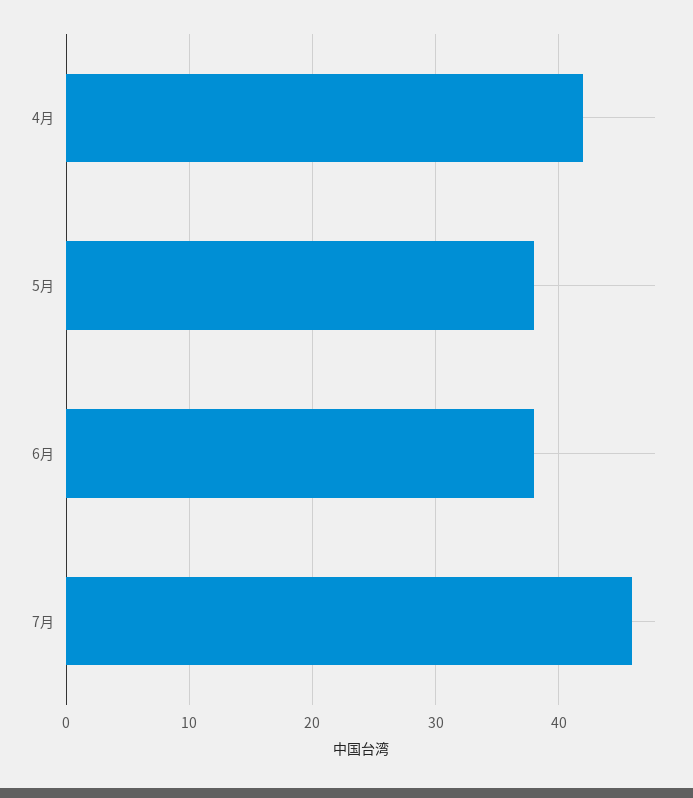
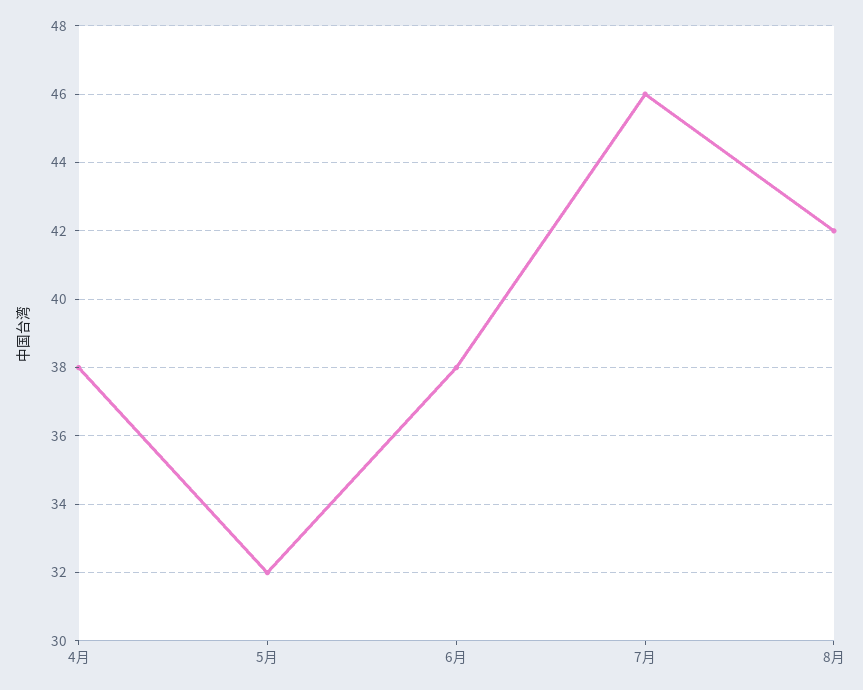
4月: 42 -> 38
5月: 38 -> 32
8月: none -> 42

